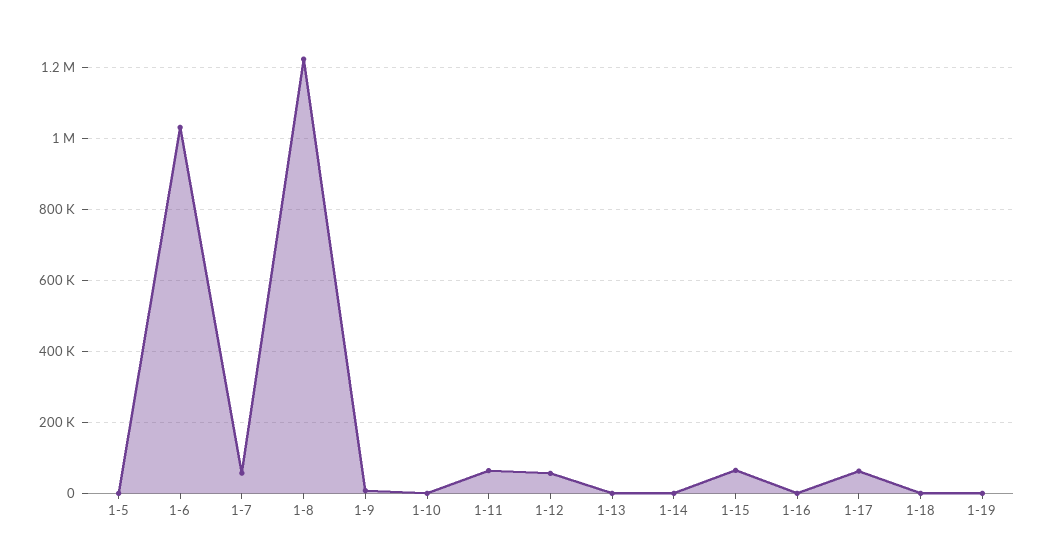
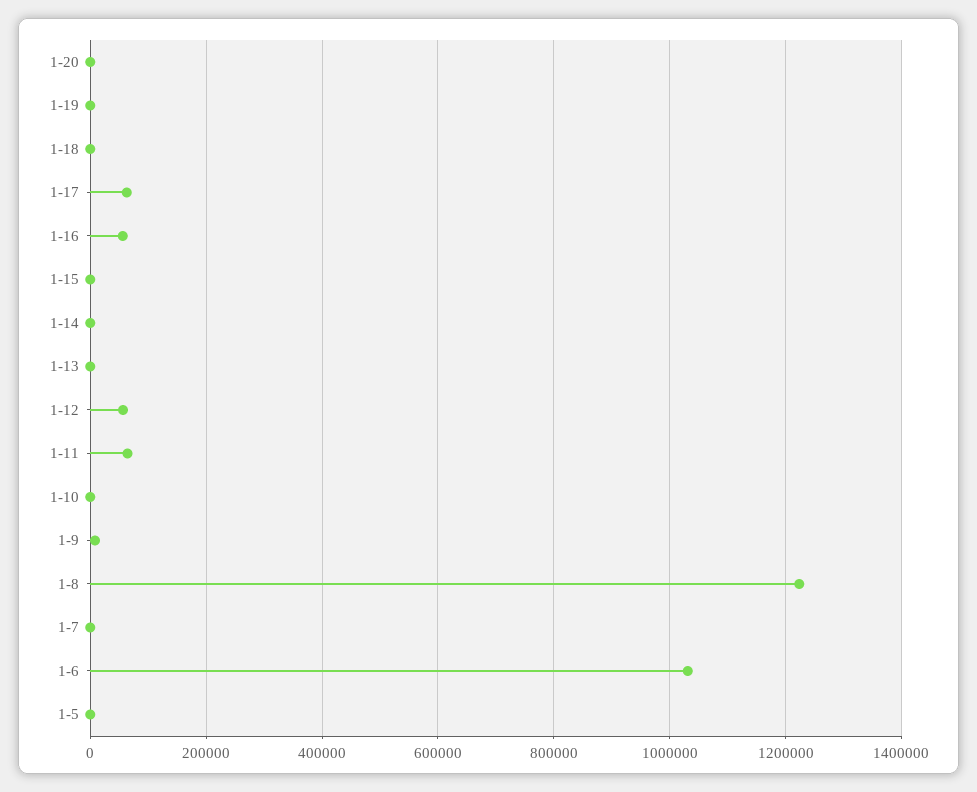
1-7: 60000 -> 0
1-15: 60000 -> 0
1-16: 0 -> 60000
1-20: none -> 0

